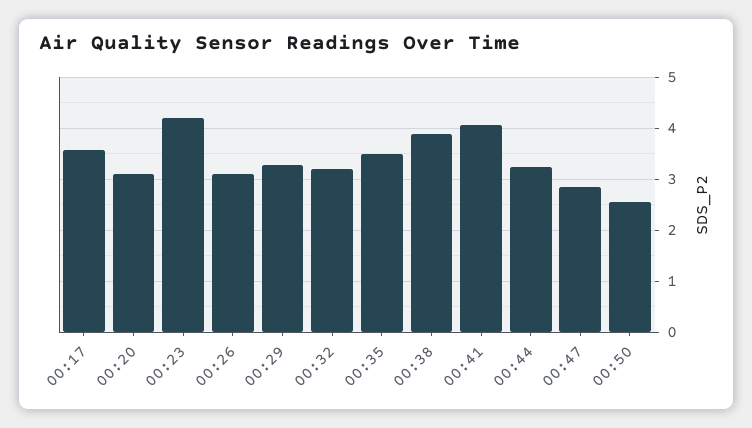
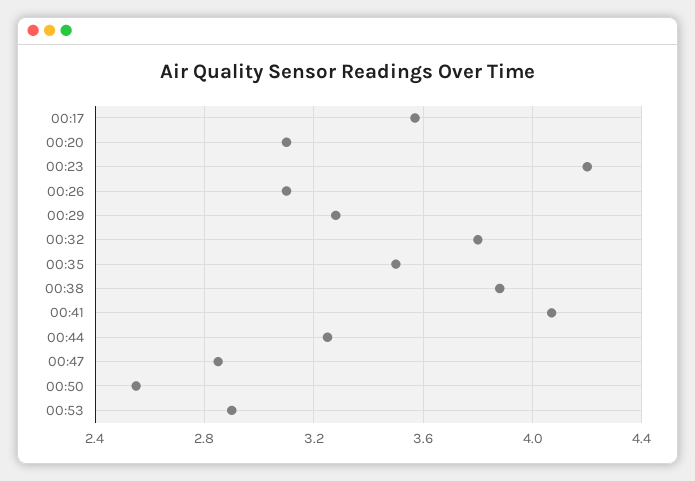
00:32: 3.2 -> 3.8
00:53: none -> 2.9

